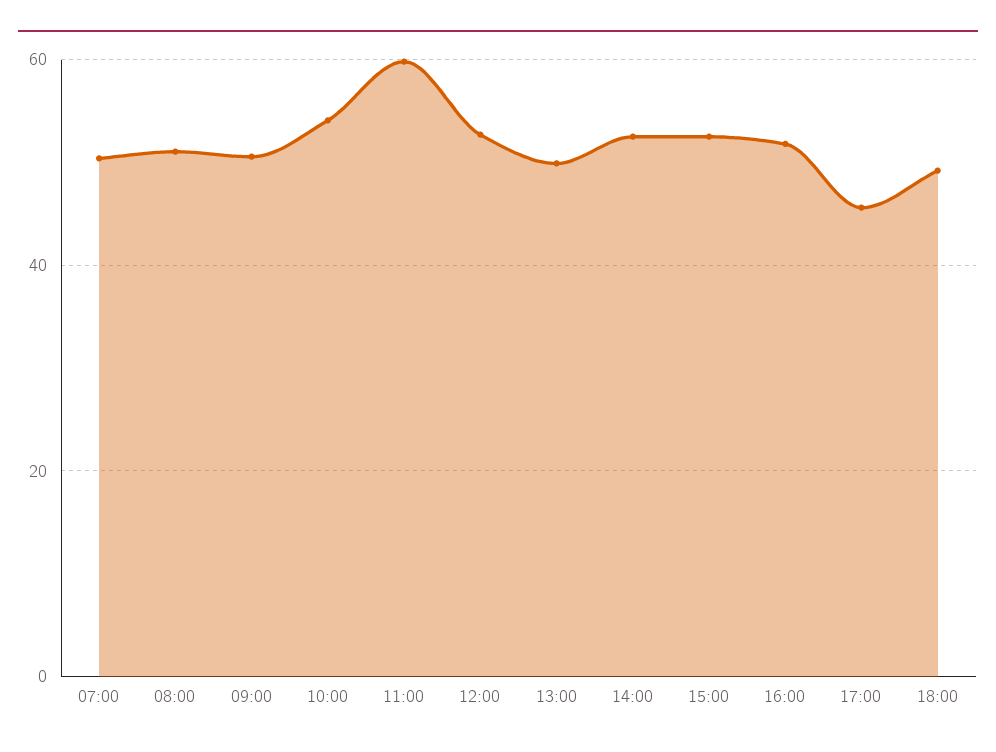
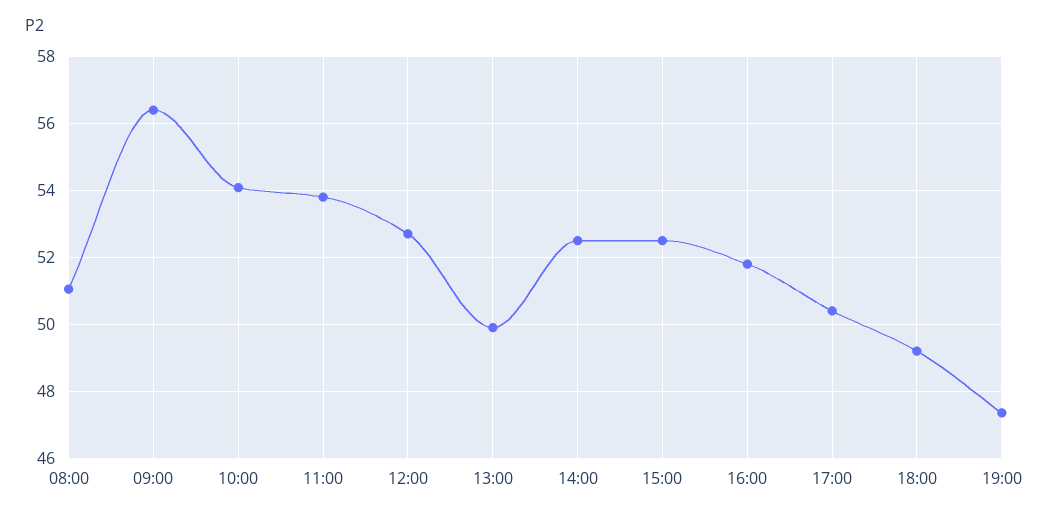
07:00: 50 -> none
09:00: 50 -> 56.4
11:00: 60 -> 53.8
17:00: 46 -> 50.4
19:00: none -> 47.4

